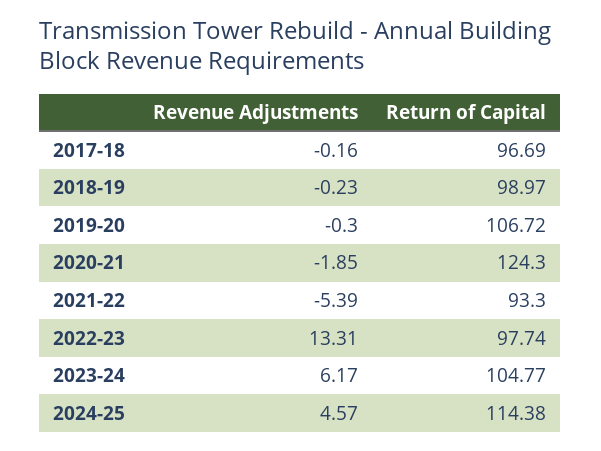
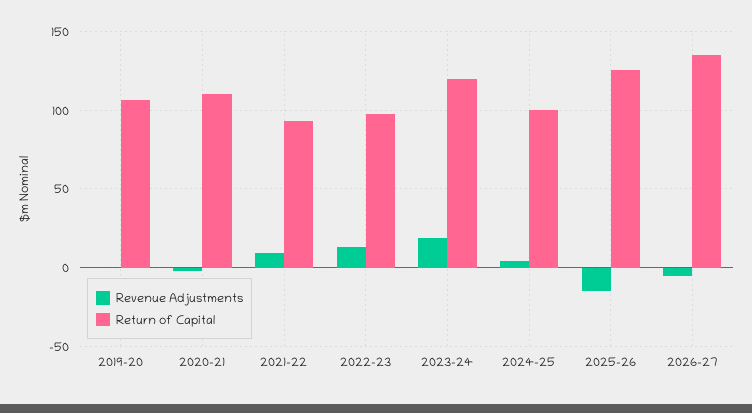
Revenue Adjustments, 2017-18: -0.16 -> none
Return of Capital, 2017-18: 96.69 -> none
Revenue Adjustments, 2018-19: -0.23 -> none
Return of Capital, 2018-19: 98.97 -> none
Return of Capital, 2020-21: 124.3 -> 110
Revenue Adjustments, 2021-22: -5.39 -> 10
Revenue Adjustments, 2023-24: 6.17 -> 20
Return of Capital, 2023-24: 104.77 -> 120
Return of Capital, 2024-25: 114.38 -> 100
Revenue Adjustments, 2025-26: none -> -15
Return of Capital, 2025-26: none -> 125
Revenue Adjustments, 2026-27: none -> -5
Return of Capital, 2026-27: none -> 135

